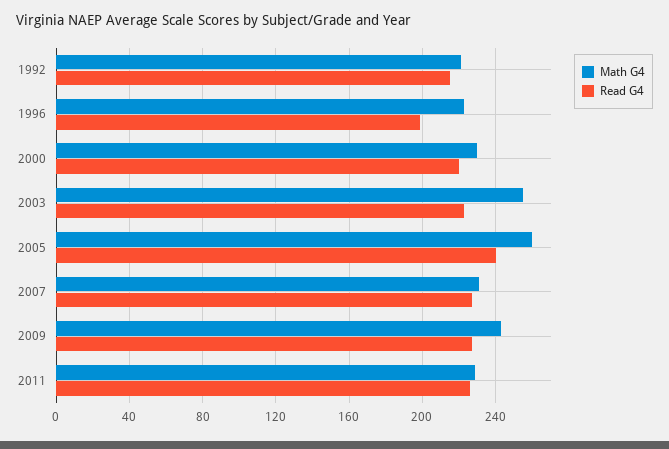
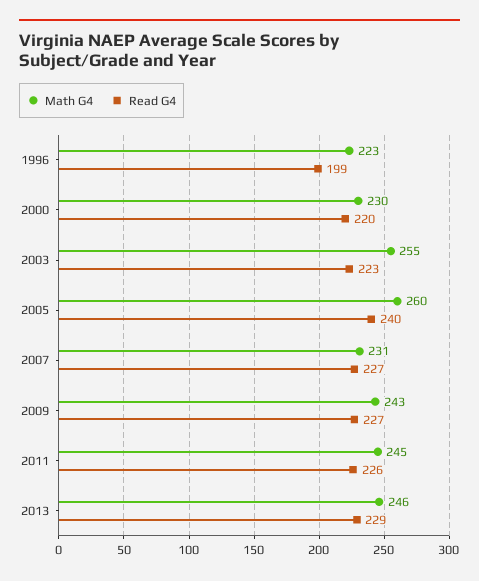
Math G4, 1992: 220 -> none
Read G4, 1992: 215 -> none
Math G4, 2011: 230 -> 245
Math G4, 2013: none -> 246
Read G4, 2013: none -> 229

